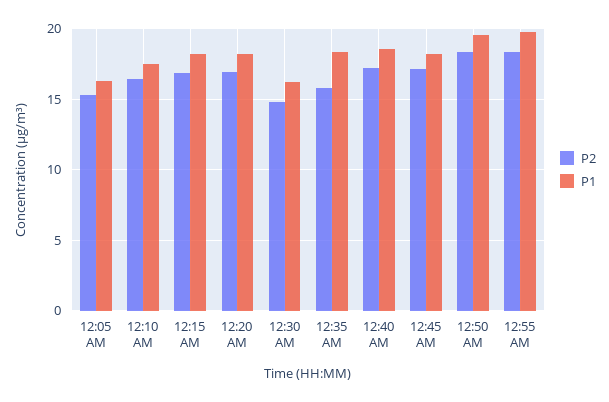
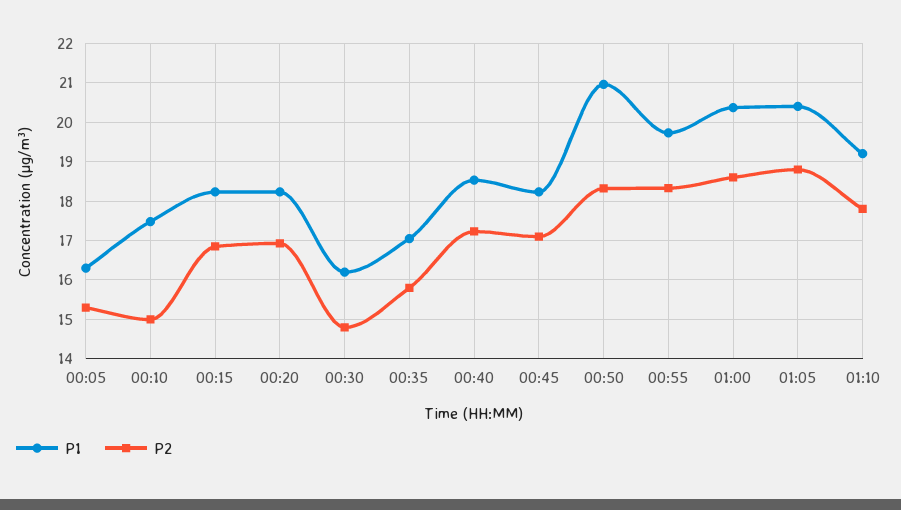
P2, 12:10 AM: 16.5 -> 15
P1, 12:35 AM: 18.5 -> 17
P1, 12:50 AM: 19.5 -> 21
P1, 01:00: none -> 20.4
P2, 01:00: none -> 18.6
P1, 01:05: none -> 20.4
P2, 01:05: none -> 18.8
P1, 01:10: none -> 19.2
P2, 01:10: none -> 17.8

